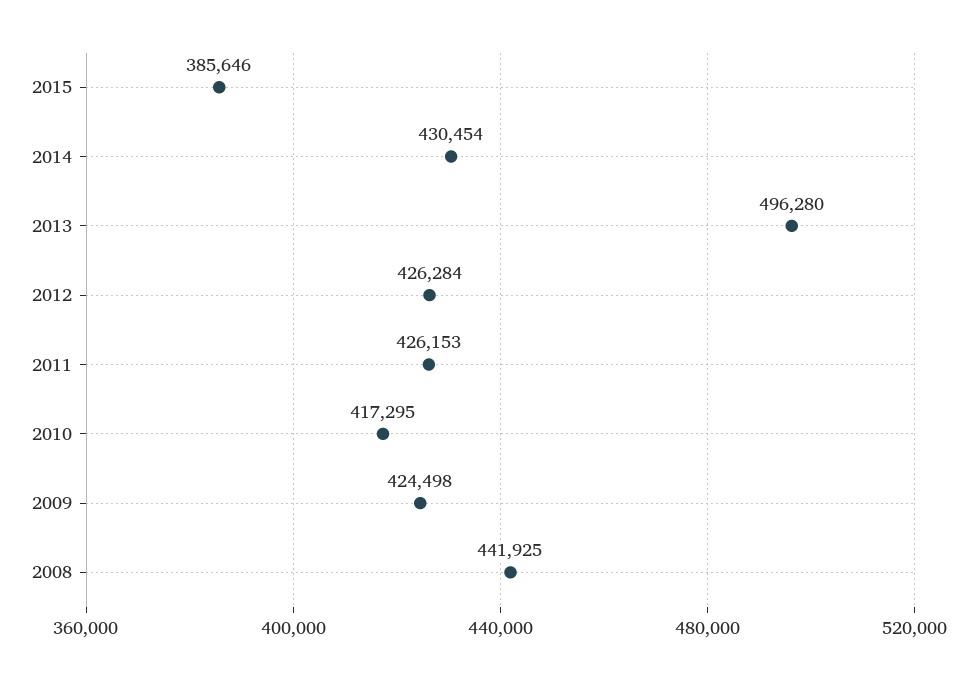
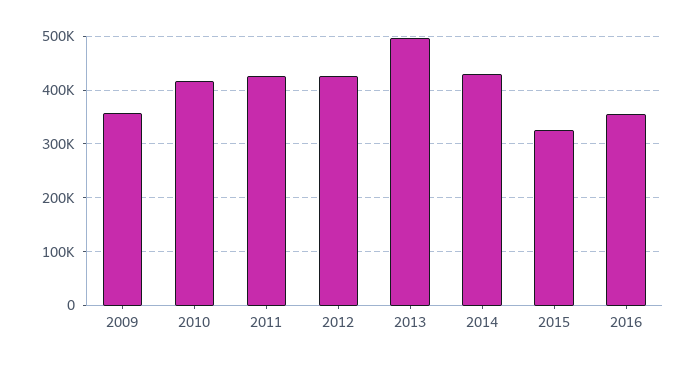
2015: 385646 -> 320000
2009: 424498 -> 360000
2008: 441925 -> none
2016: none -> 360000

